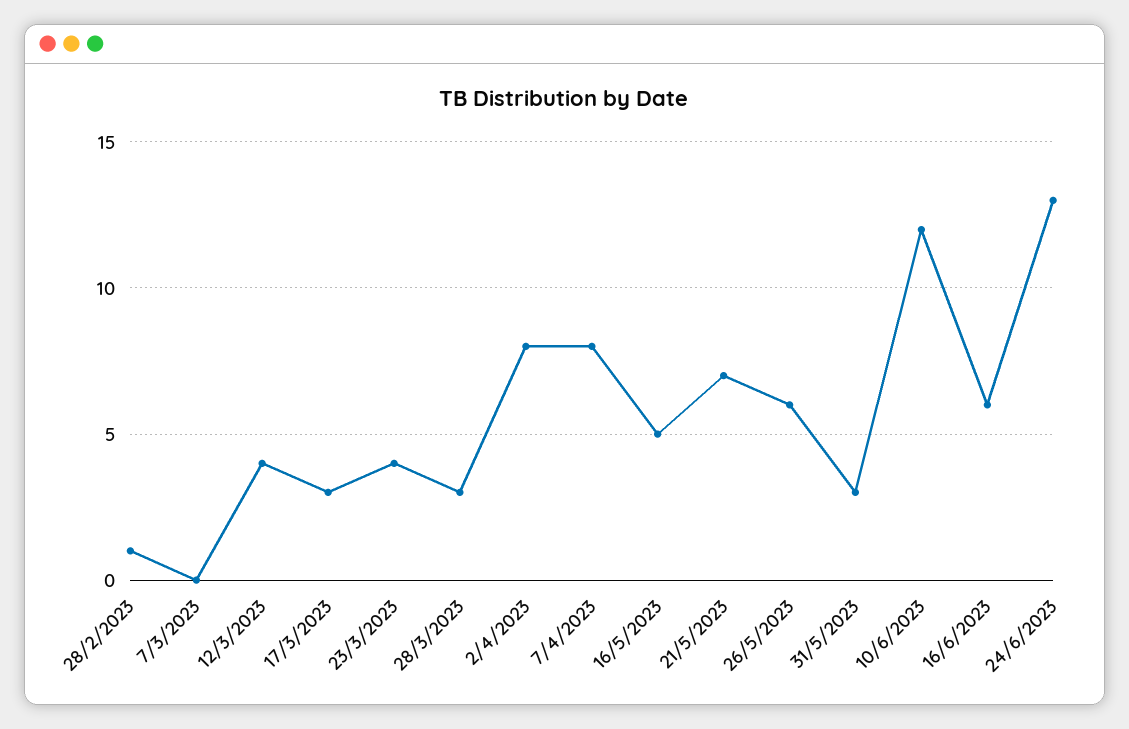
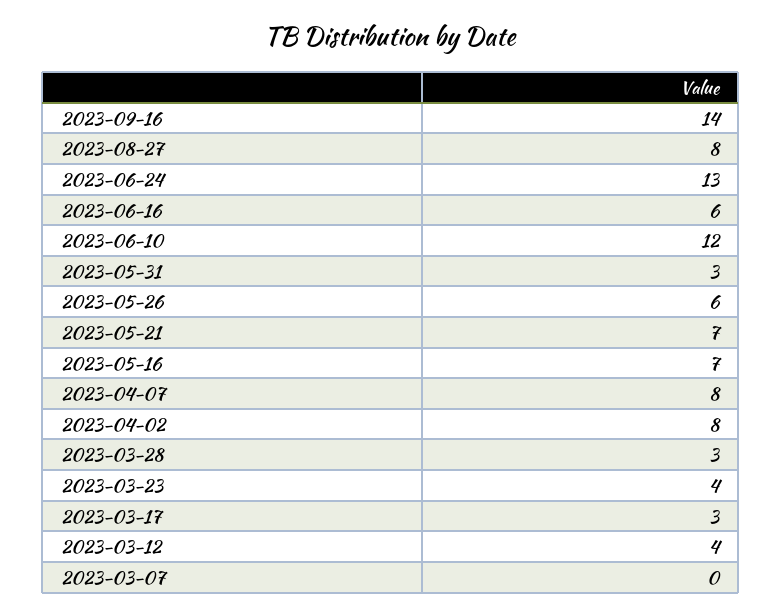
28/2/2023: 1 -> none
16/5/2023: 5 -> 7
2023-09-16: none -> 14
2023-08-27: none -> 8

